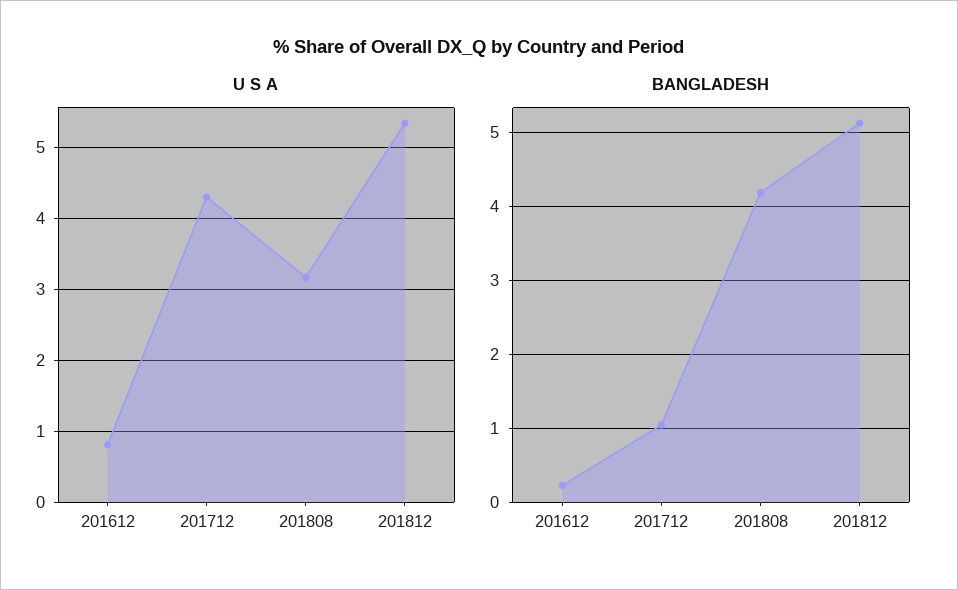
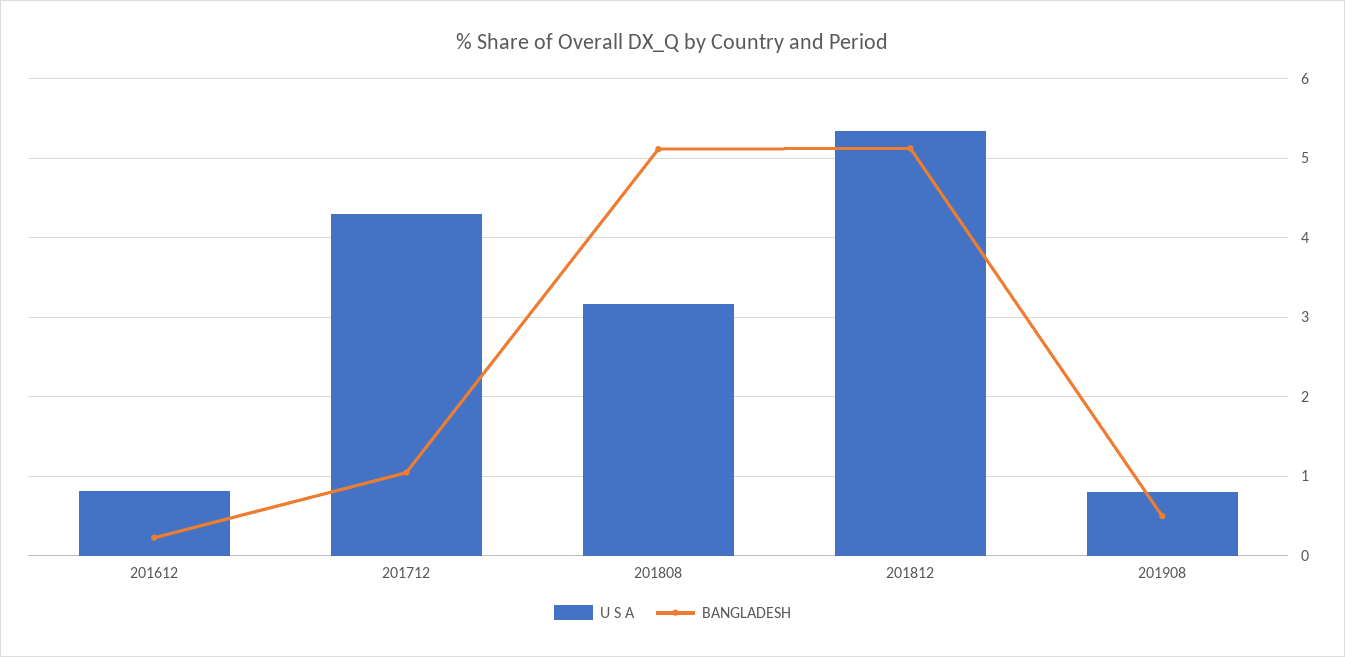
BANGLADESH, 201808: 4.2 -> 5.1
U S A, 201908: none -> 0.8
BANGLADESH, 201908: none -> 0.5

